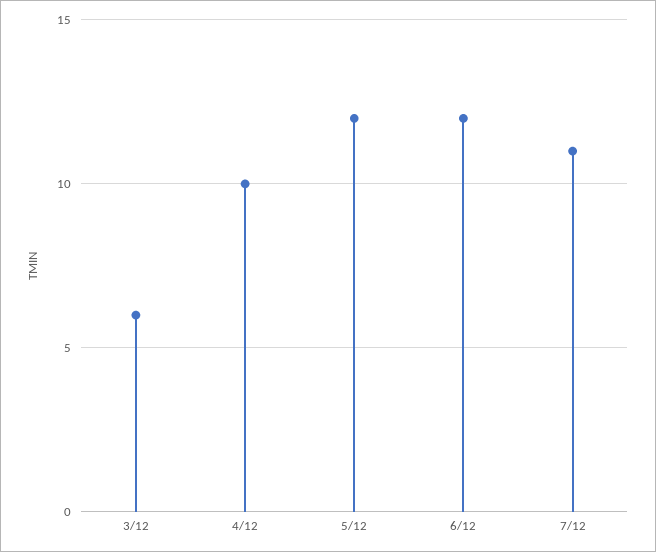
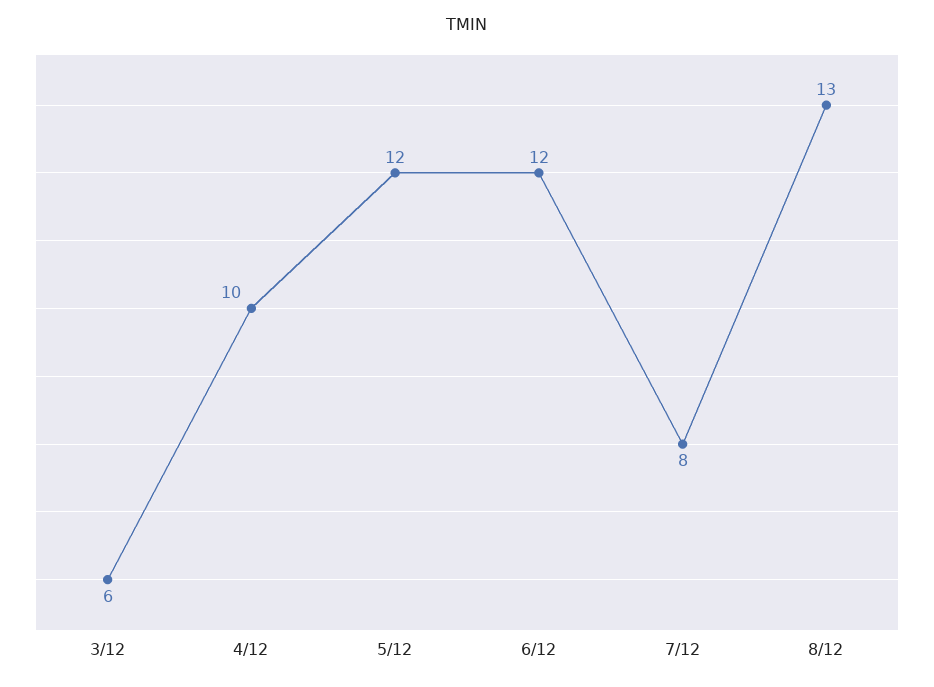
7/12: 11 -> 8
8/12: none -> 13

